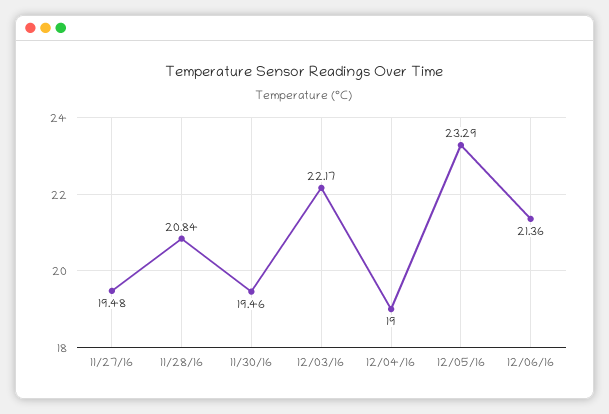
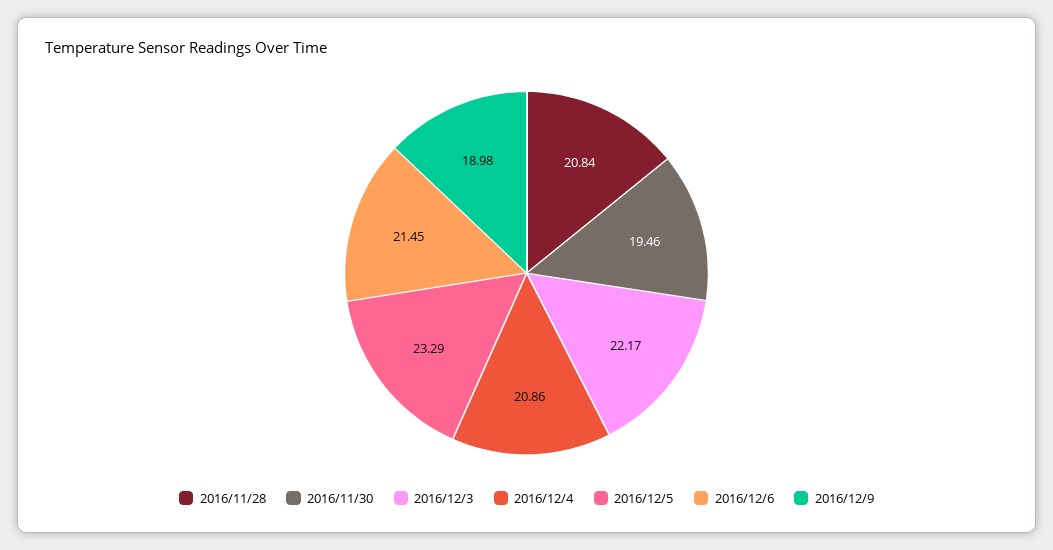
11/27/16: 19.48 -> none
12/04/16: 19 -> 20.86
12/06/16: 21.36 -> 21.45
2016/12/9: none -> 18.98

